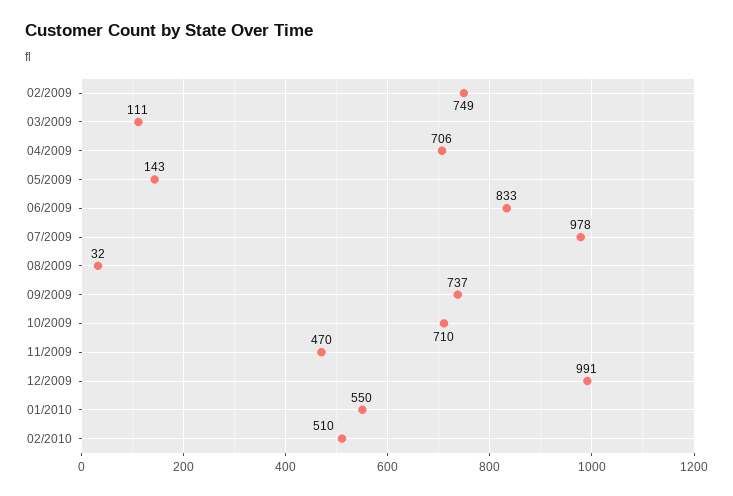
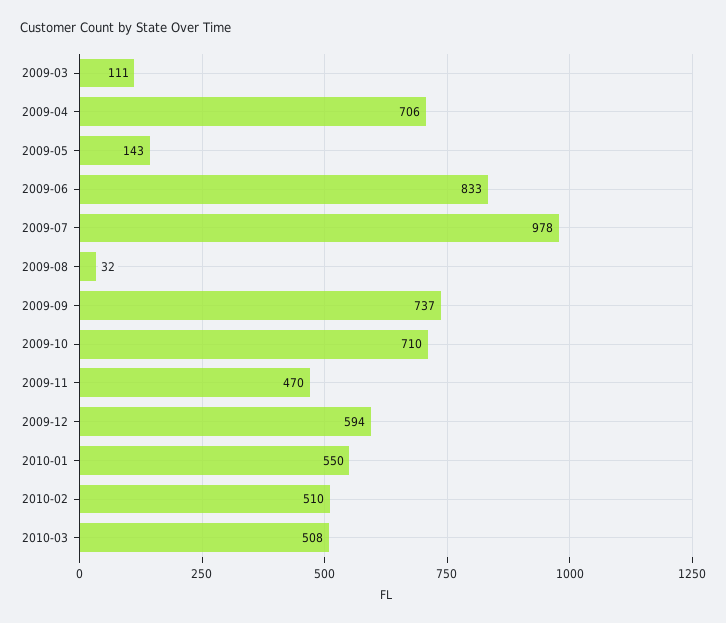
02/2009: 749 -> none
12/2009: 991 -> 594
2010-03: none -> 508

